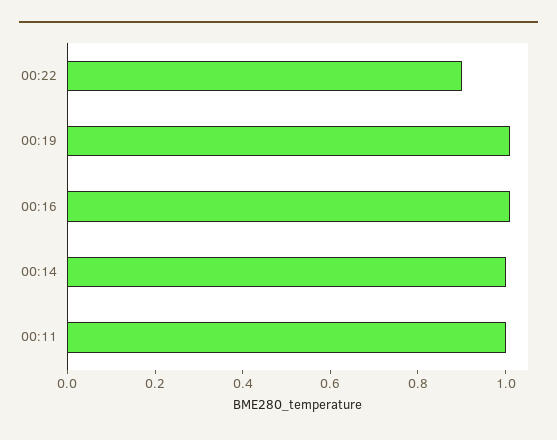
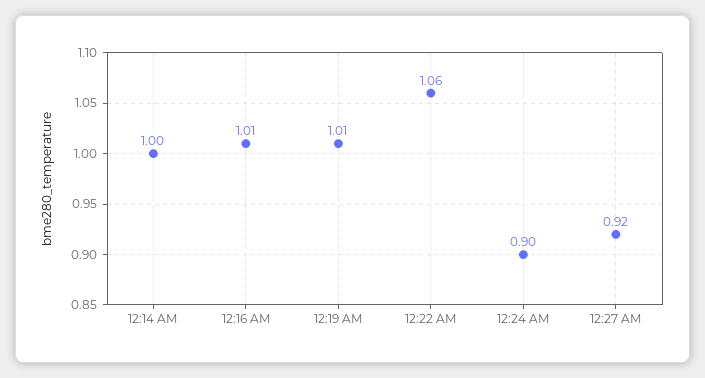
00:22: 0.9 -> 1.06
00:11: 1 -> none
12:24 AM: none -> 0.9
12:27 AM: none -> 0.92

